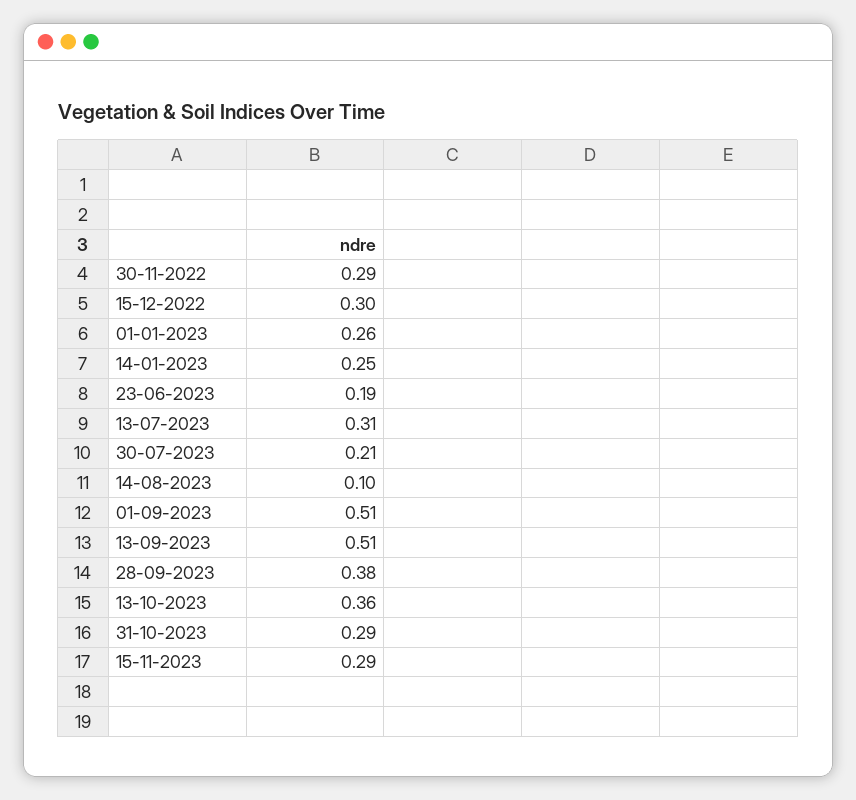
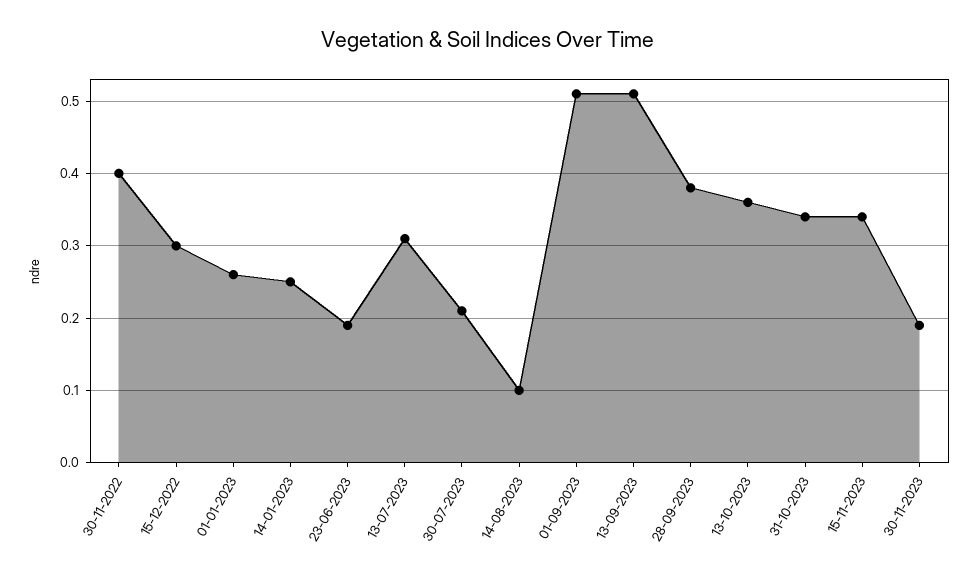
30-11-2022: 0.29 -> 0.4
31-10-2023: 0.29 -> 0.34
15-11-2023: 0.29 -> 0.34
30-11-2023: none -> 0.19

